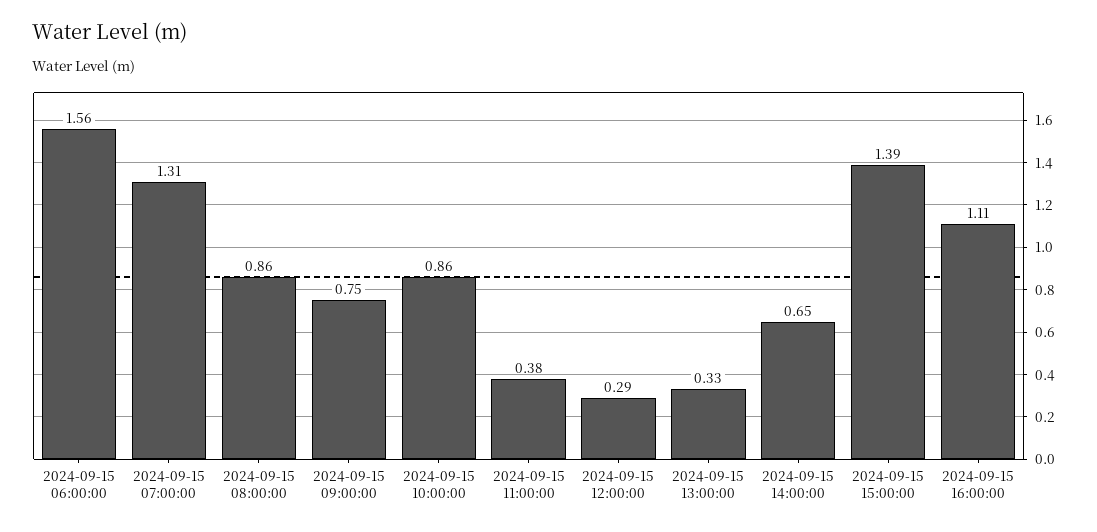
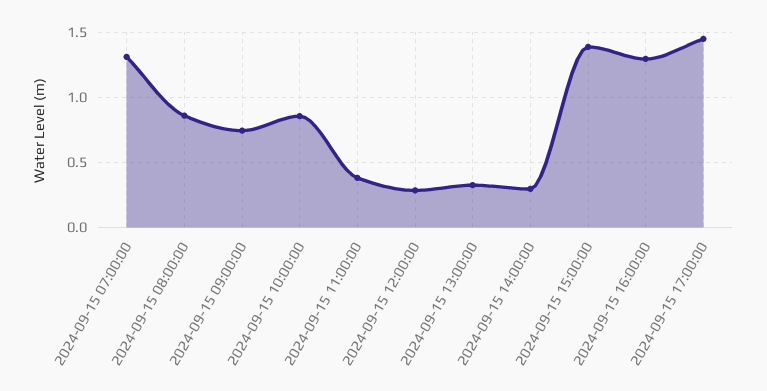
2024-09-15 06:00:00: 1.56 -> none
2024-09-15 14:00:00: 0.65 -> 0.3
2024-09-15 16:00:00: 1.11 -> 1.3
2024-09-15 17:00:00: none -> 1.45

